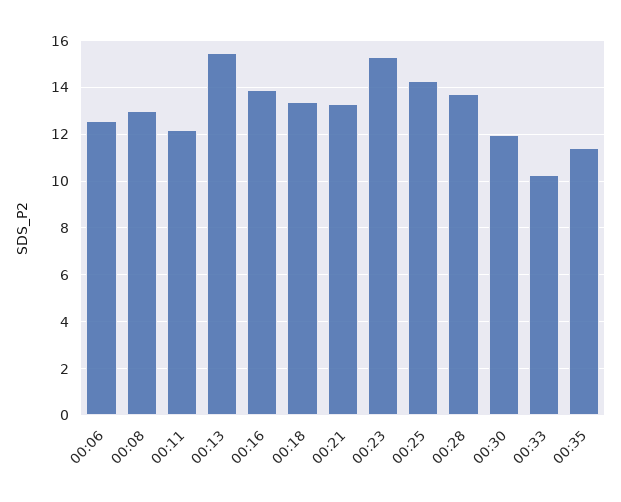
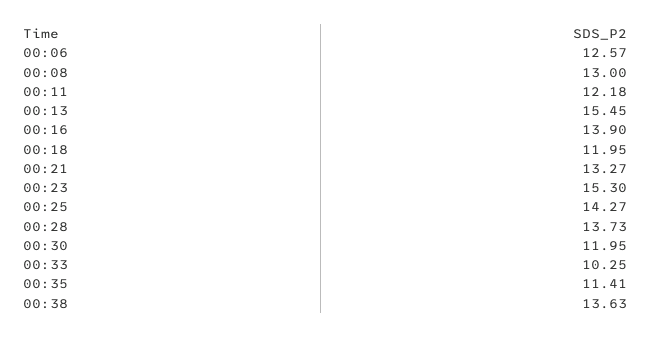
00:18: 13.5 -> 11.95
00:38: none -> 13.63

